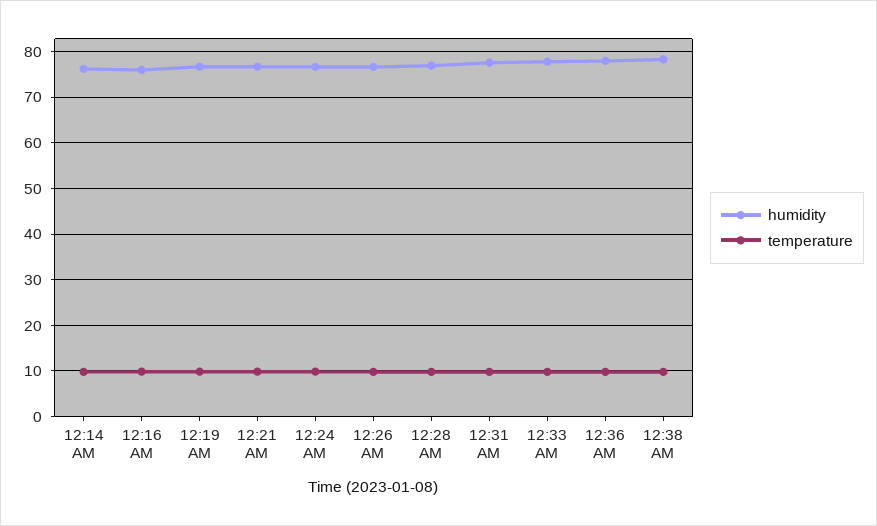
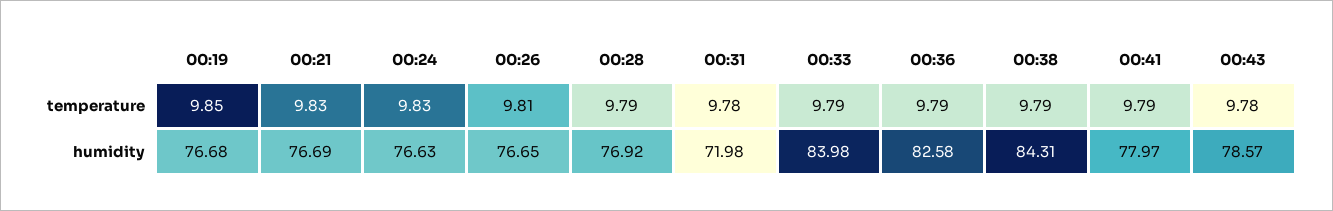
humidity, 12:14 AM: 76 -> none
temperature, 12:14 AM: 10 -> none
humidity, 12:16 AM: 76 -> none
temperature, 12:16 AM: 10 -> none
humidity, 12:31 AM: 78 -> 71.98
humidity, 12:33 AM: 78 -> 83.98
humidity, 12:36 AM: 78 -> 82.58
humidity, 12:38 AM: 78 -> 84.31
temperature, 00:41: none -> 9.79
temperature, 00:43: none -> 9.78
humidity, 00:41: none -> 77.97
humidity, 00:43: none -> 78.57

